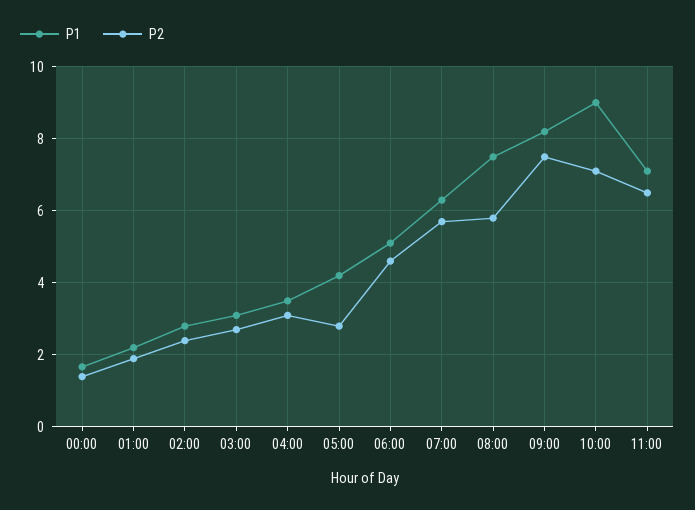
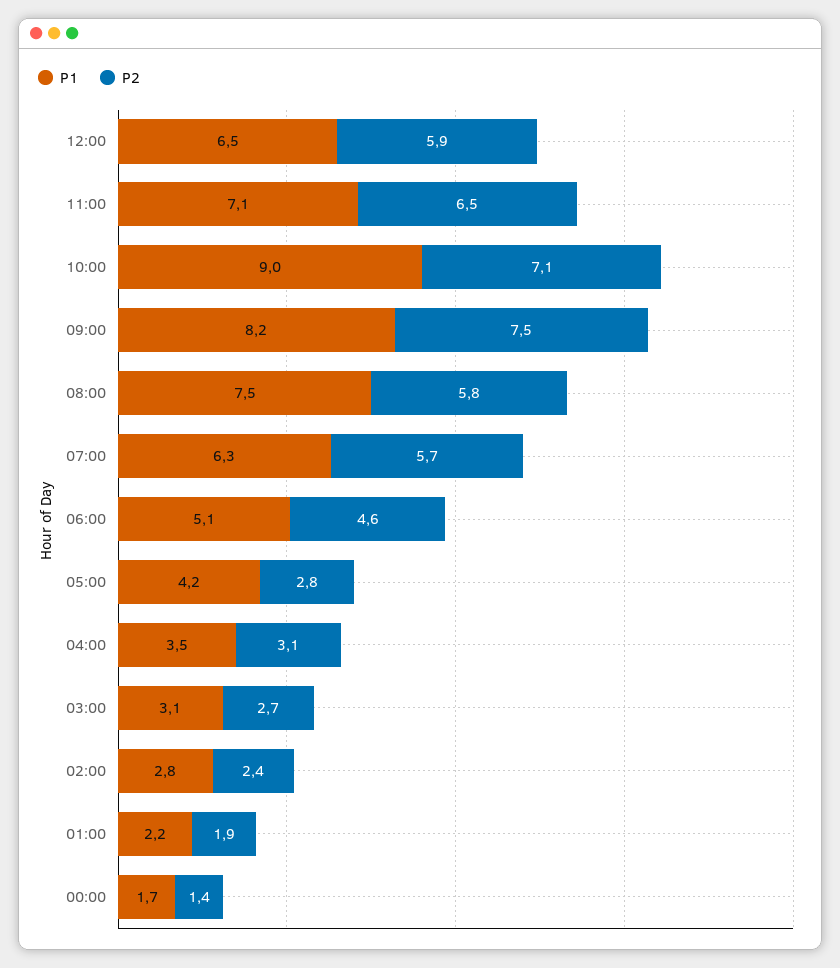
P1, 12:00: none -> 6.5
P2, 12:00: none -> 5.9

